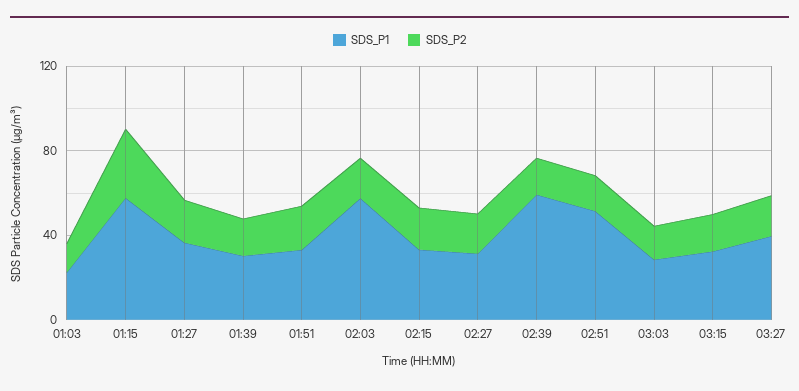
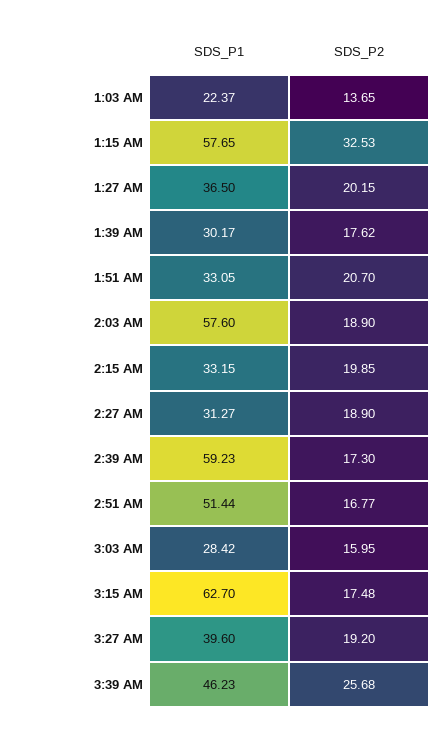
SDS_P1, 03:15: 30 -> 62.7
SDS_P1, 3:39 AM: none -> 46.23
SDS_P2, 3:39 AM: none -> 25.68

